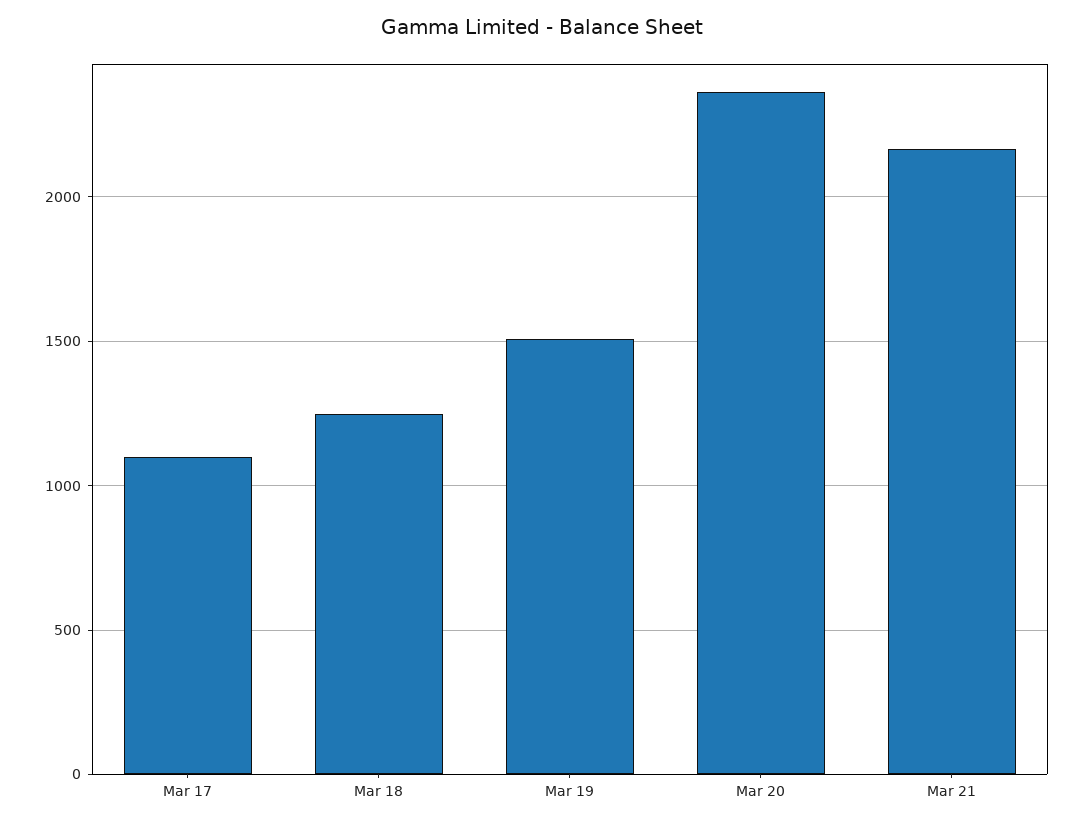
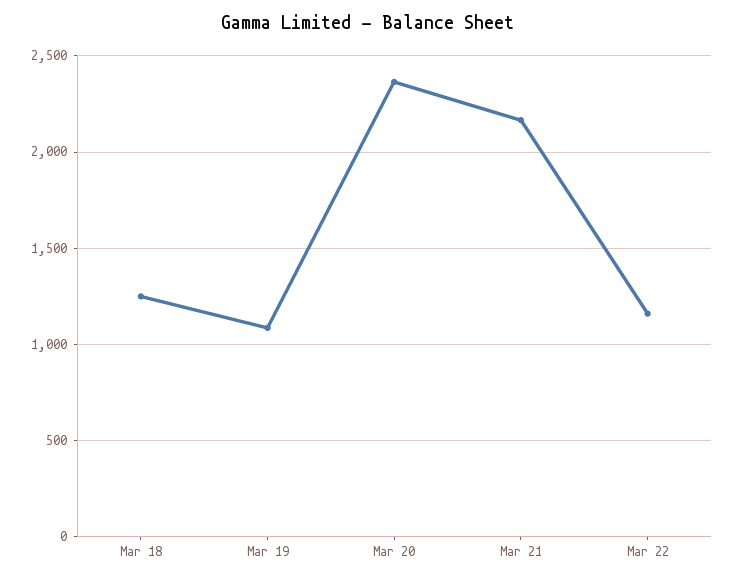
Mar 17: 1100 -> none
Mar 19: 1500 -> 1100
Mar 22: none -> 1150

